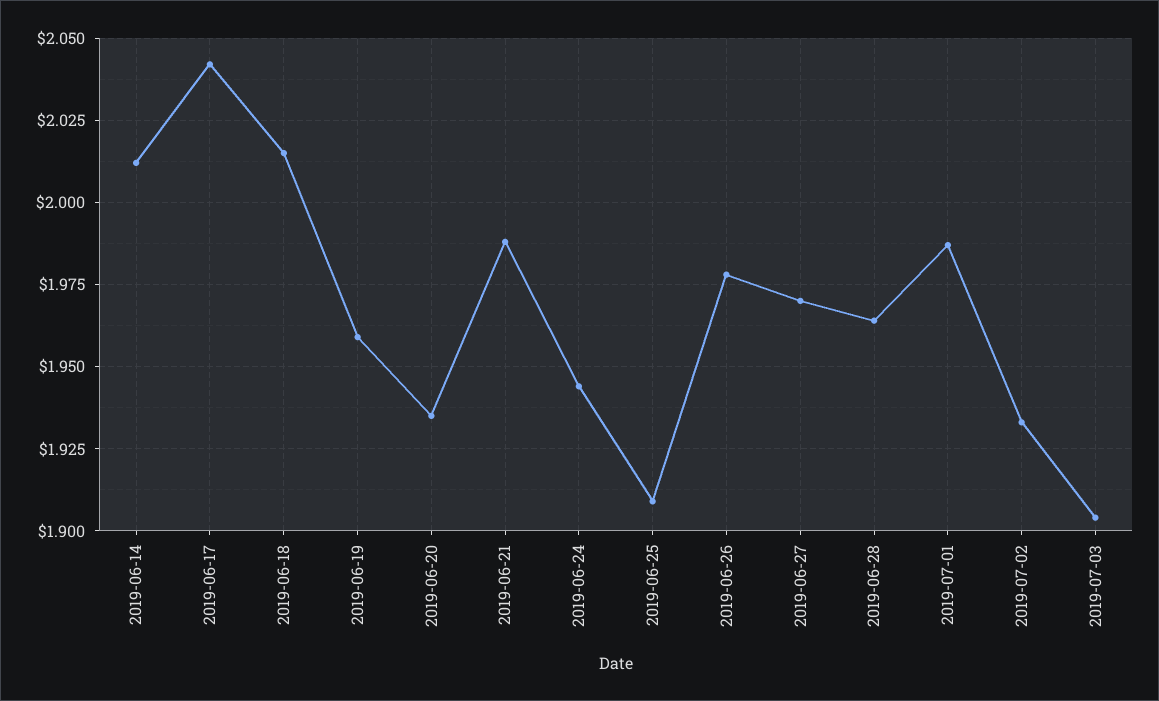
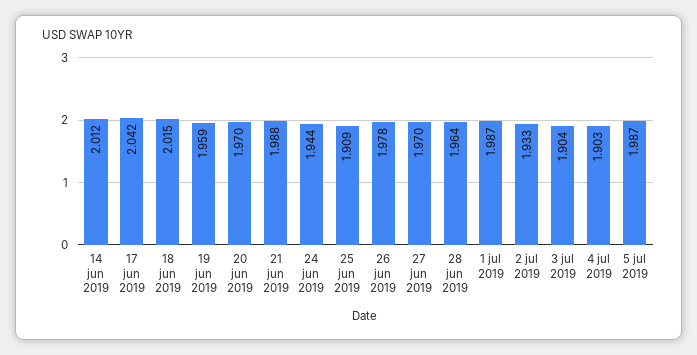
2019-06-20: 1.935 -> 1.97
4 jul 2019: none -> 1.903
5 jul 2019: none -> 1.987

